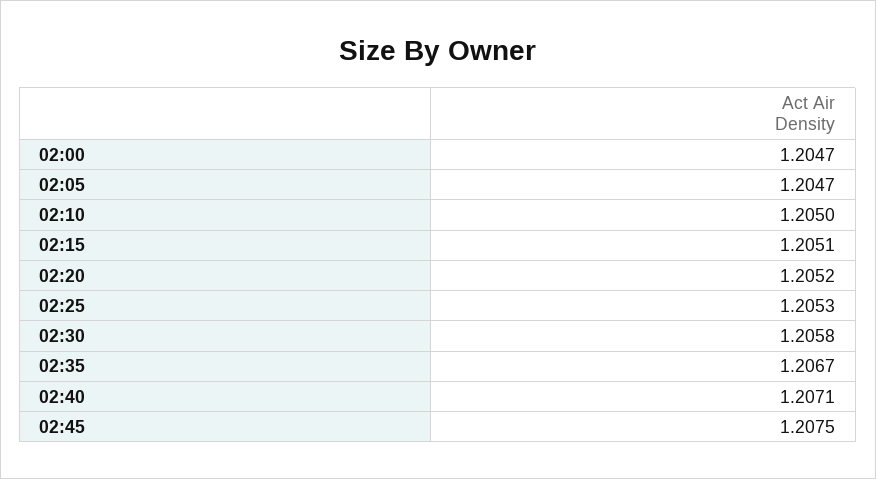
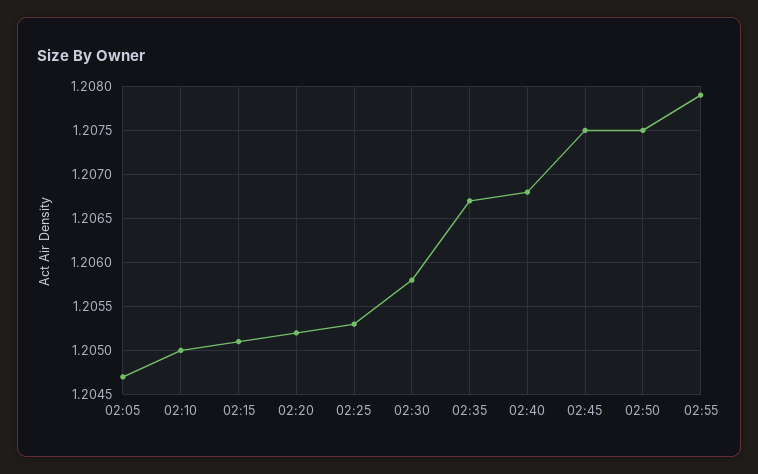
02:00: 1.2047 -> none
02:40: 1.2071 -> 1.2068
02:50: none -> 1.2075
02:55: none -> 1.2079

